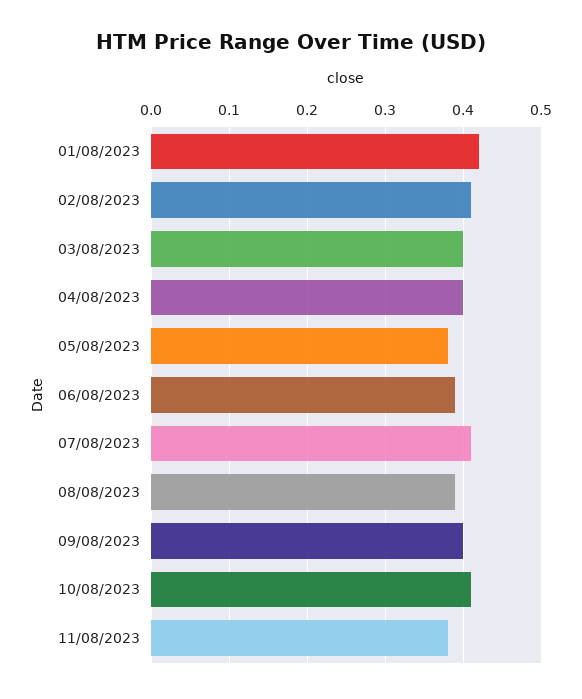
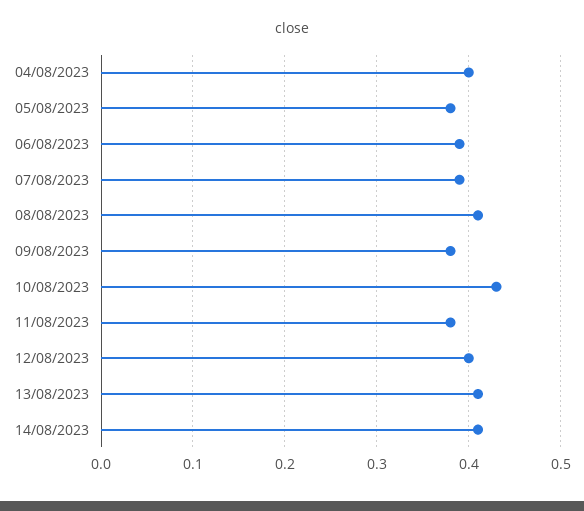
01/08/2023: 0.42 -> none
02/08/2023: 0.41 -> none
03/08/2023: 0.4 -> none
07/08/2023: 0.41 -> 0.39
08/08/2023: 0.39 -> 0.41
09/08/2023: 0.4 -> 0.38
10/08/2023: 0.41 -> 0.43
12/08/2023: none -> 0.4
13/08/2023: none -> 0.41
14/08/2023: none -> 0.41

